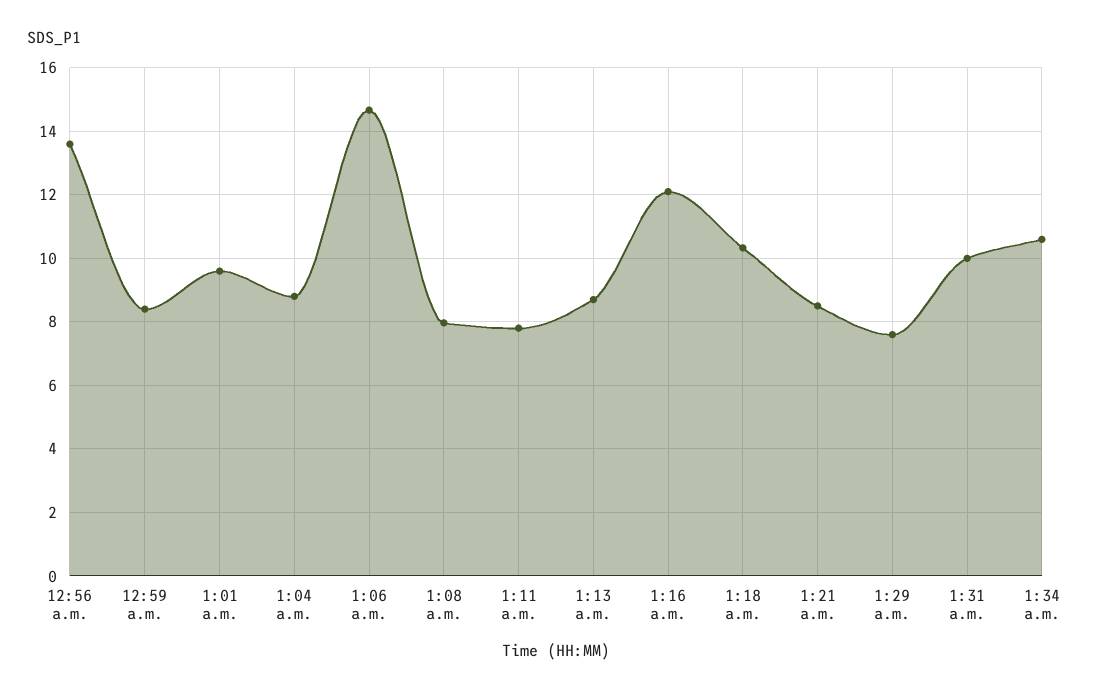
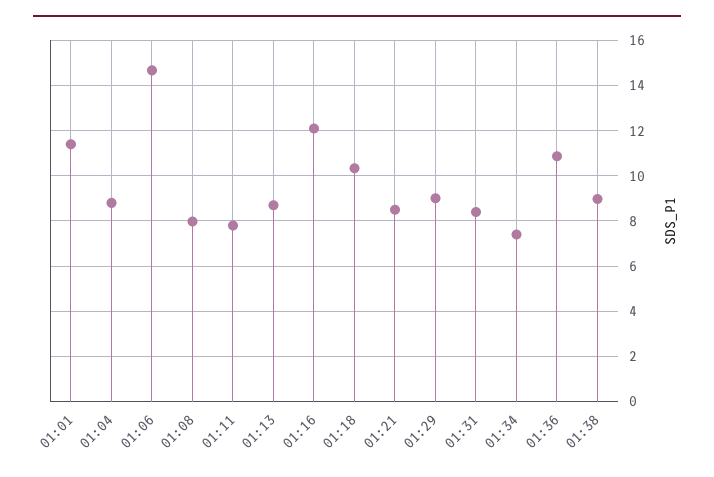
12:56 a.m.: 13.6 -> none
12:59 a.m.: 8.4 -> none
1:01 a.m.: 9.6 -> 11.5
1:29 a.m.: 7.6 -> 9
1:31 a.m.: 10 -> 8.5
1:34 a.m.: 10.6 -> 7.5
01:36: none -> 11
01:38: none -> 9

